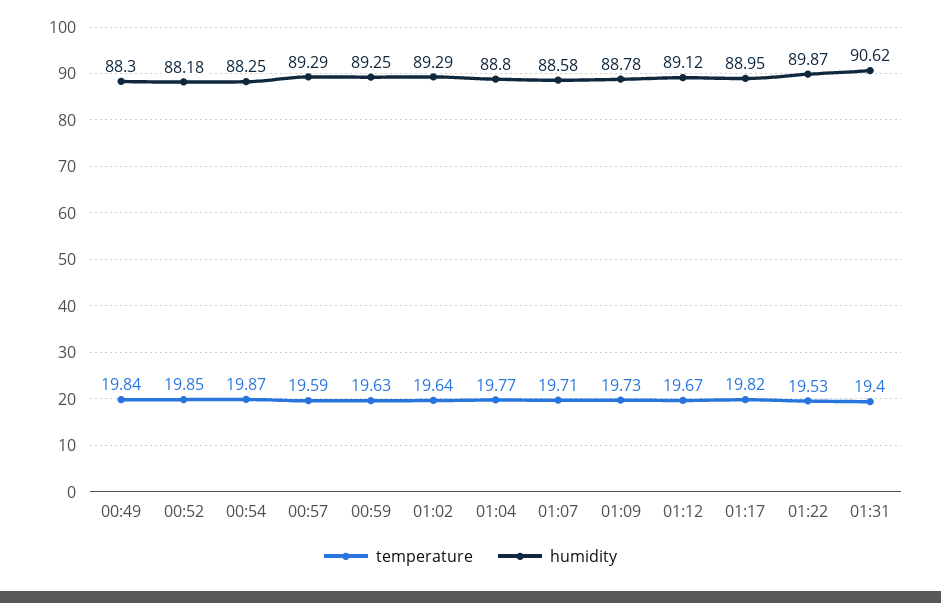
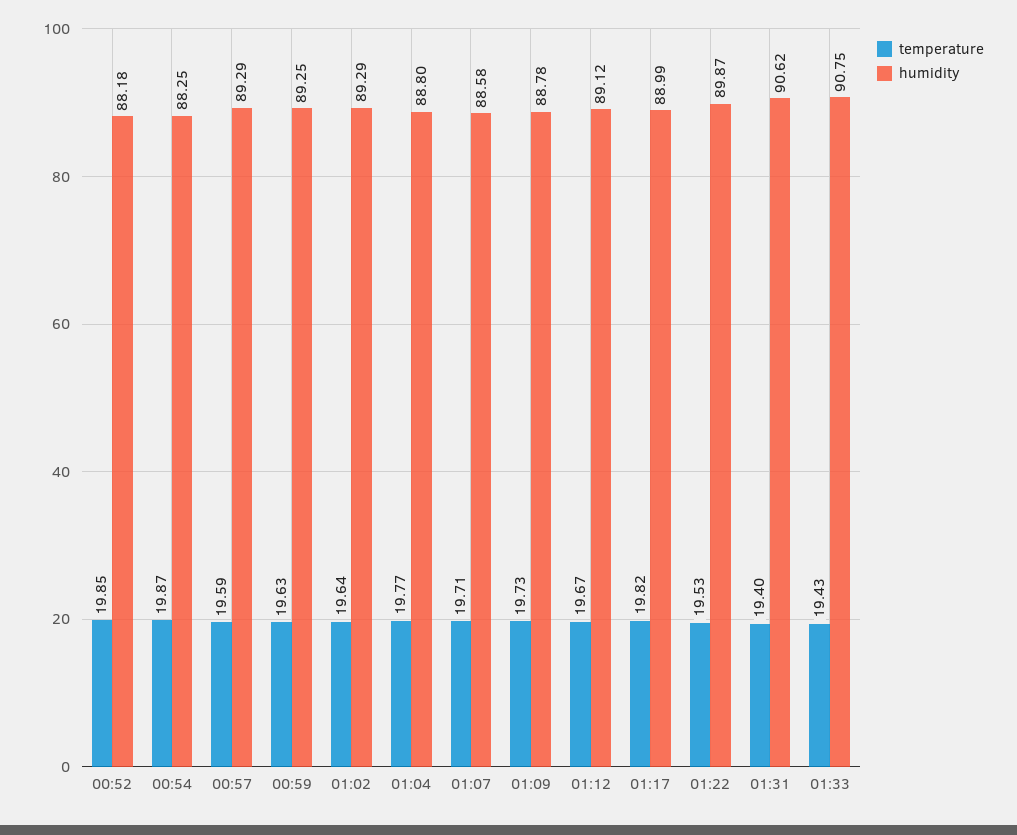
temperature, 00:49: 19.84 -> none
humidity, 00:49: 88.3 -> none
humidity, 01:17: 88.95 -> 88.99
temperature, 01:33: none -> 19.43
humidity, 01:33: none -> 90.75

